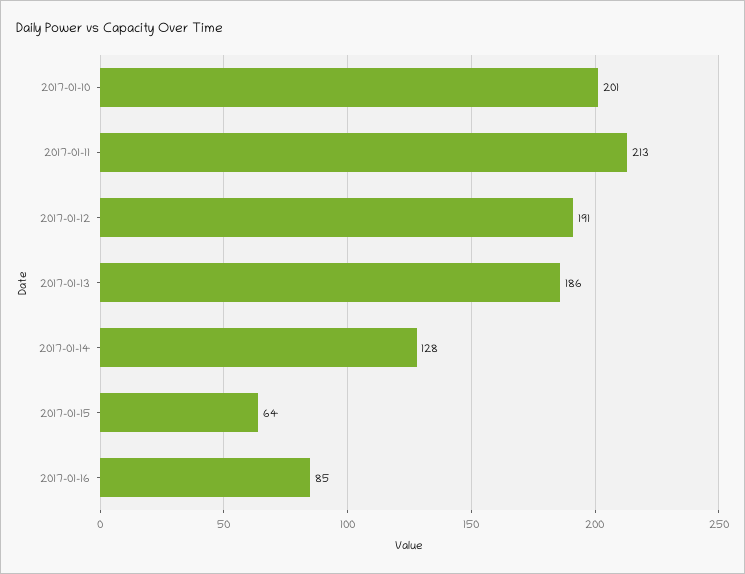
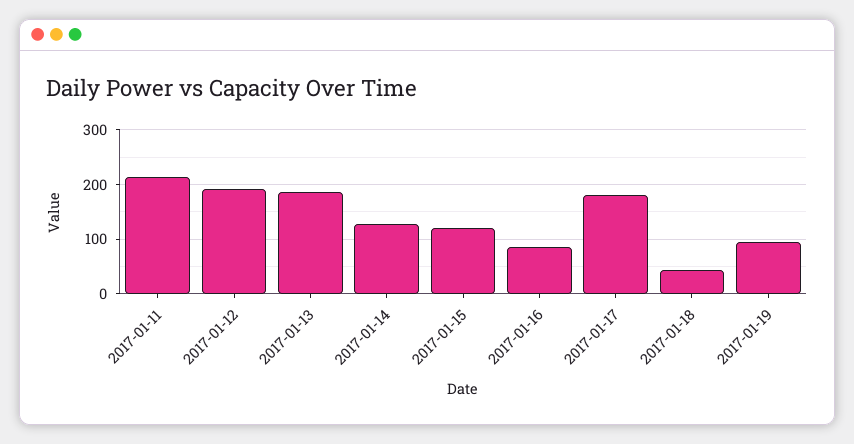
2017-01-10: 201 -> none
2017-01-15: 64 -> 120
2017-01-17: none -> 180
2017-01-18: none -> 40
2017-01-19: none -> 100

